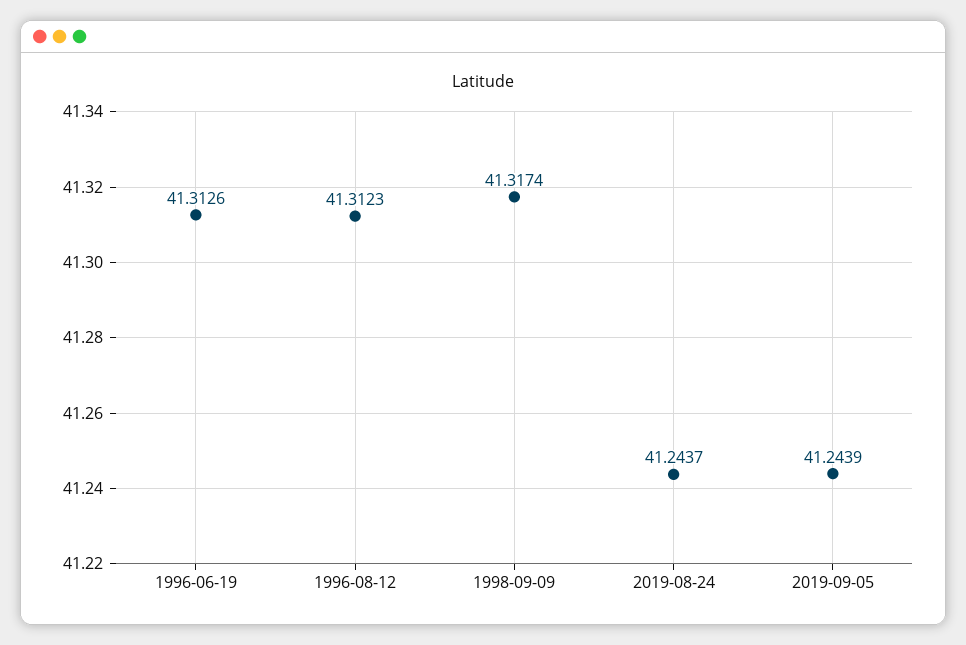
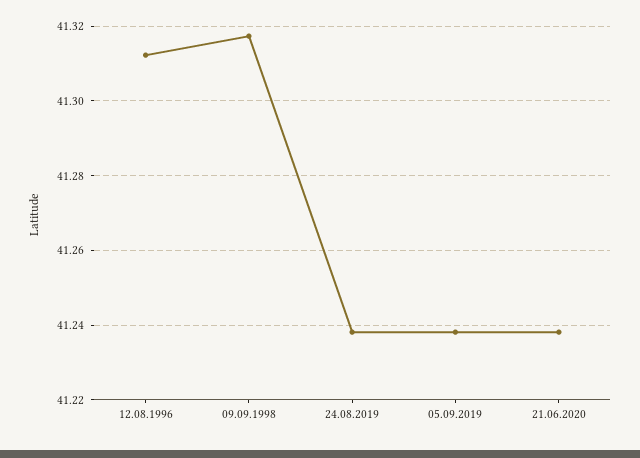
1996-06-19: 41.3126 -> none
2019-08-24: 41.2437 -> 41.238
2019-09-05: 41.2439 -> 41.238
21.06.2020: none -> 41.238

